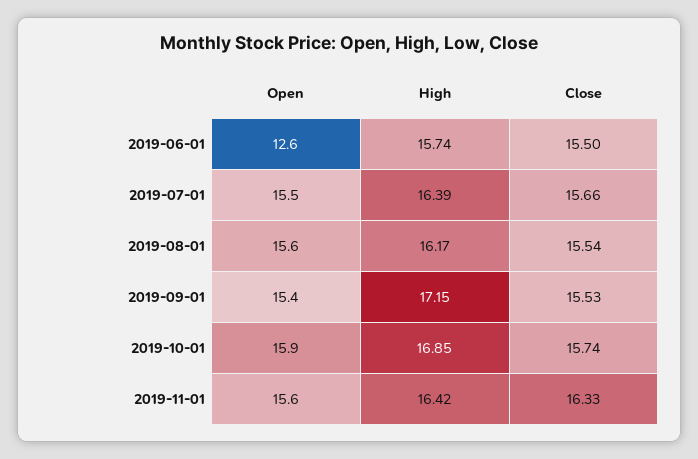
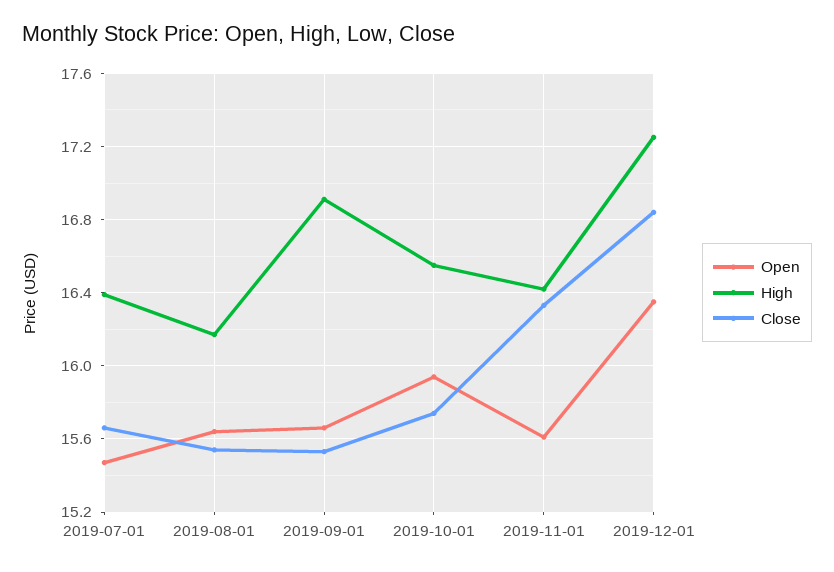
Open, 2019-06-01: 12.6 -> none
High, 2019-06-01: 15.74 -> none
Close, 2019-06-01: 15.5 -> none
Open, 2019-09-01: 15.4 -> 15.65
High, 2019-09-01: 17.15 -> 16.9
High, 2019-10-01: 16.85 -> 16.55
Open, 2019-12-01: none -> 16.35
High, 2019-12-01: none -> 17.25
Close, 2019-12-01: none -> 16.85

